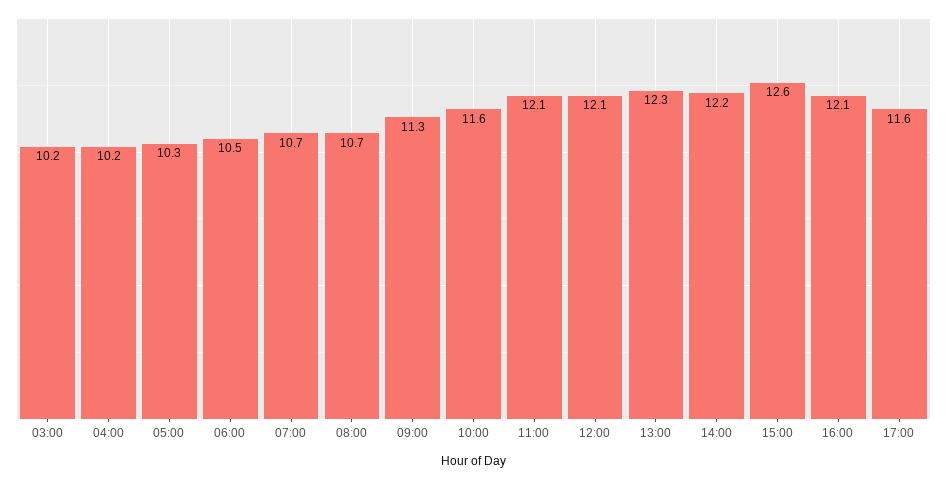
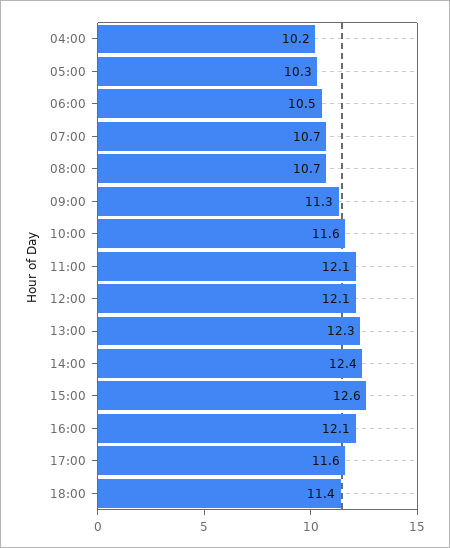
03:00: 10.2 -> none
14:00: 12.2 -> 12.4
18:00: none -> 11.4

